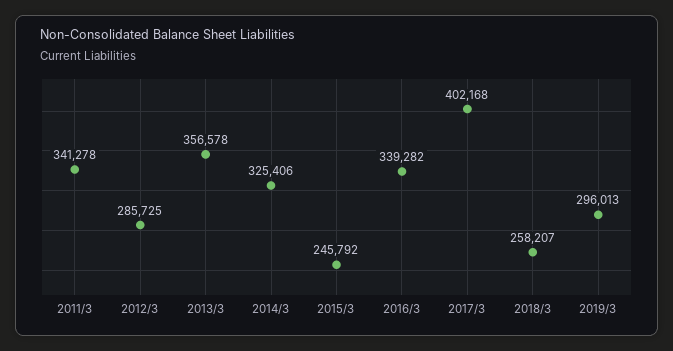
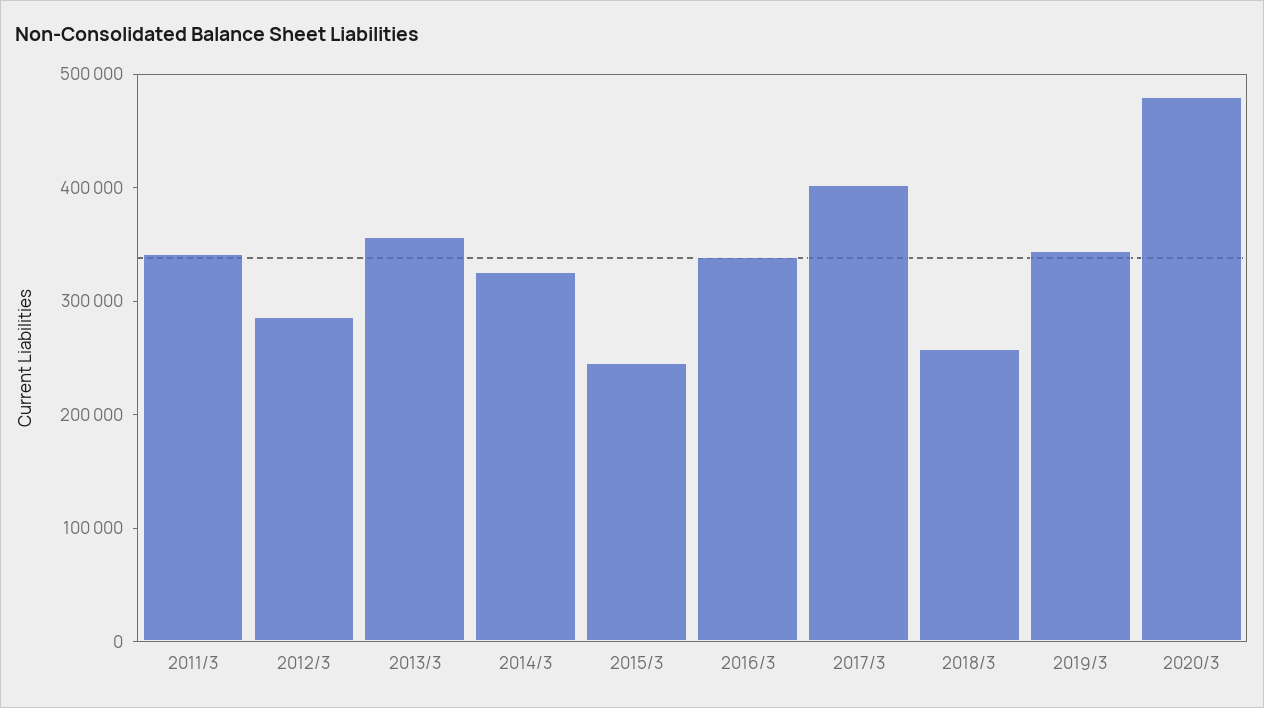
2019/3: 296013 -> 340000
2020/3: none -> 480000

